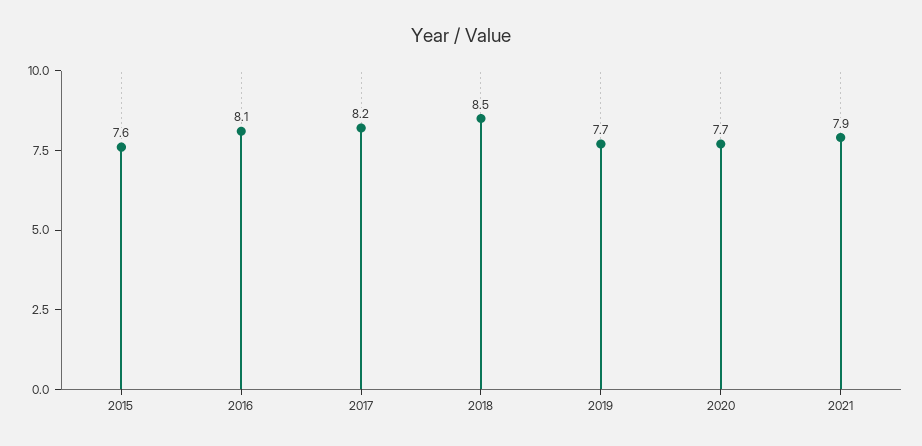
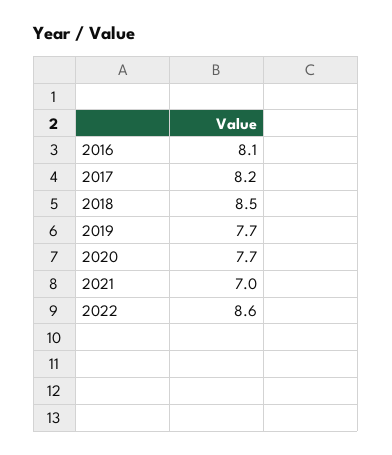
2015: 7.6 -> none
2021: 7.9 -> 7
2022: none -> 8.6

